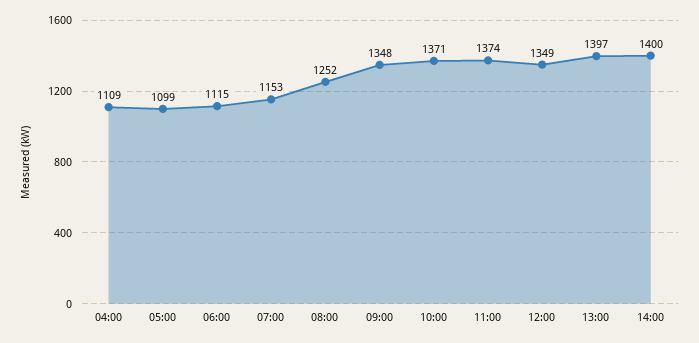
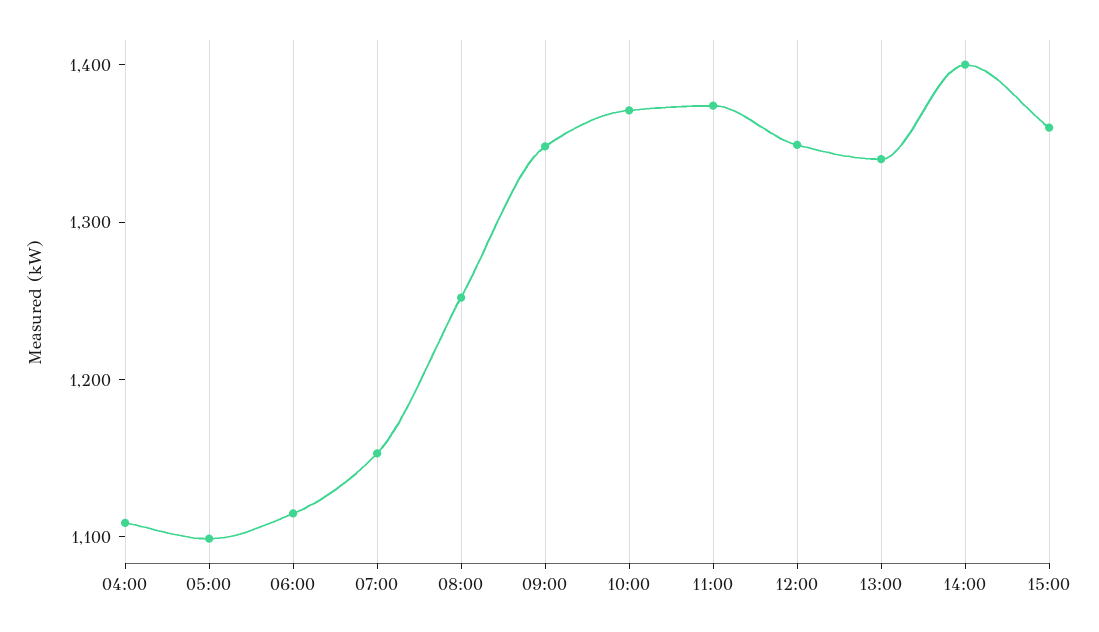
13:00: 1397 -> 1340
15:00: none -> 1360

